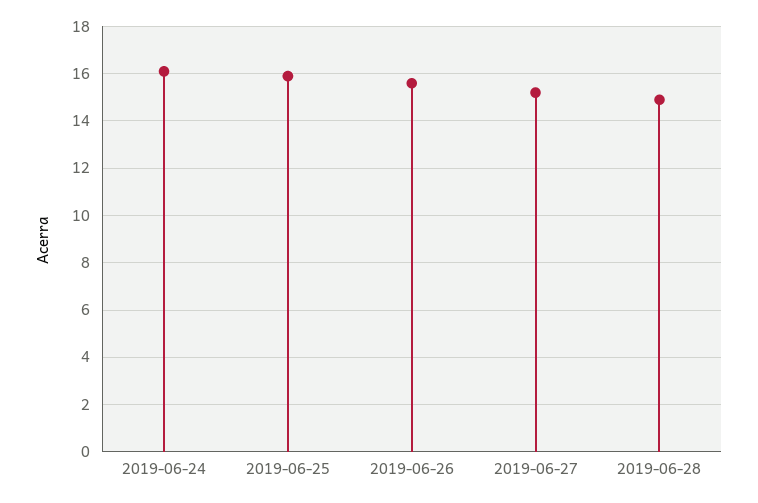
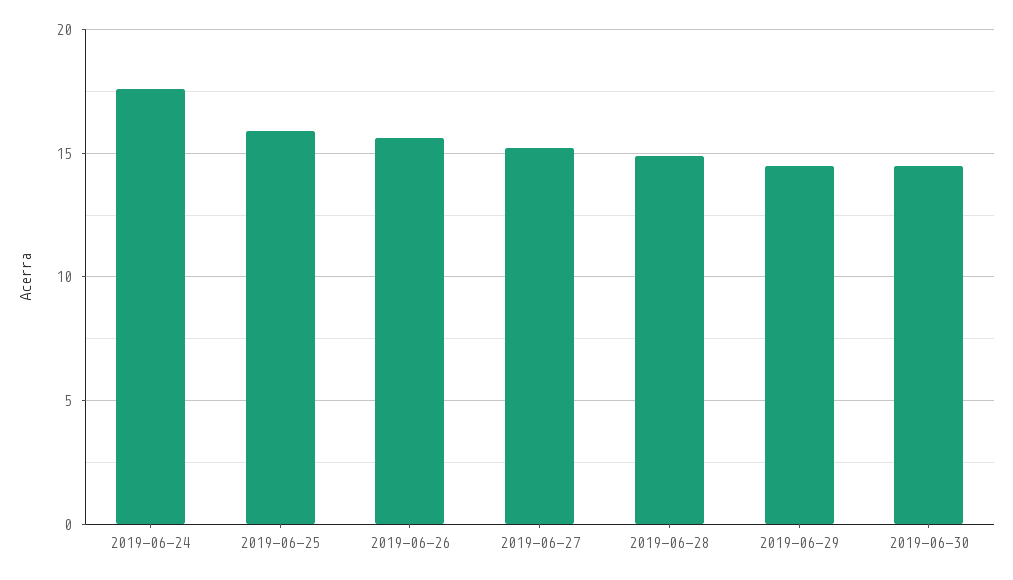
2019-06-24: 16 -> 17.5
2019-06-29: none -> 14.5
2019-06-30: none -> 14.5

